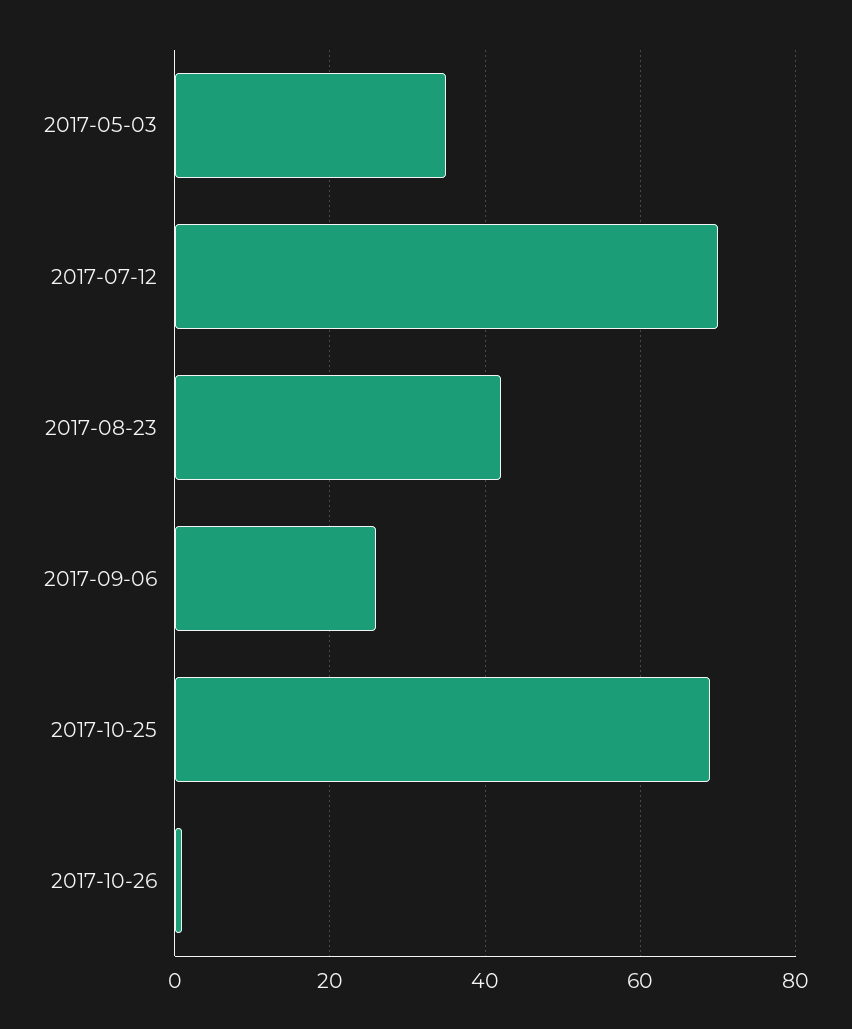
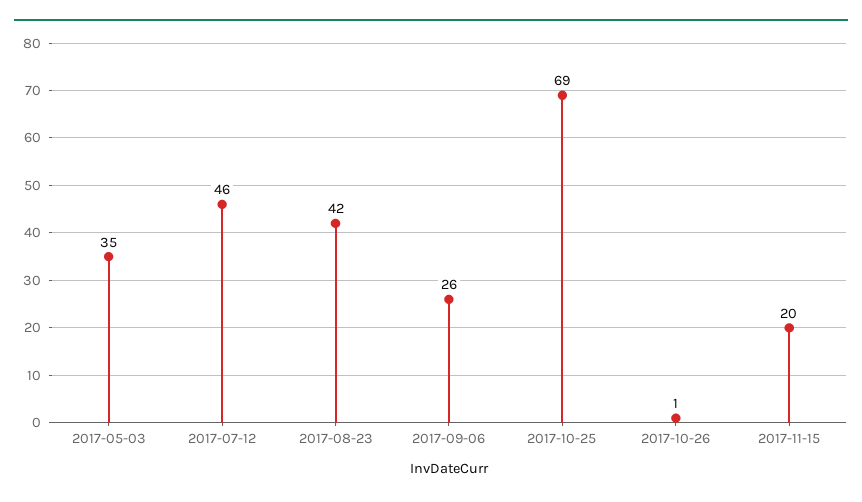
2017-07-12: 70 -> 46
2017-11-15: none -> 20

